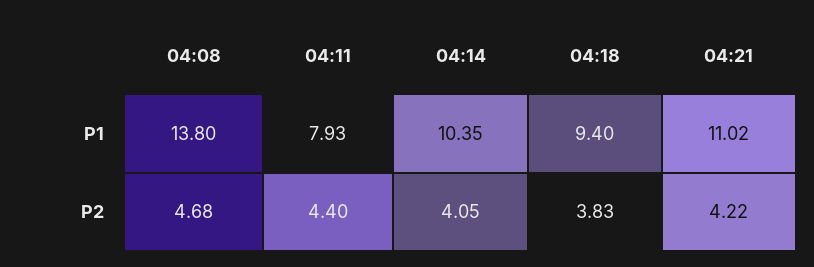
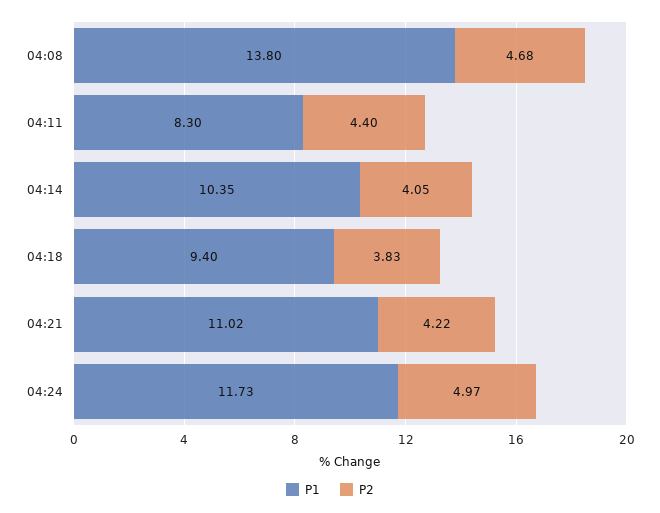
P1, 04:11: 7.93 -> 8.3
P1, 04:24: none -> 11.73
P2, 04:24: none -> 4.97

